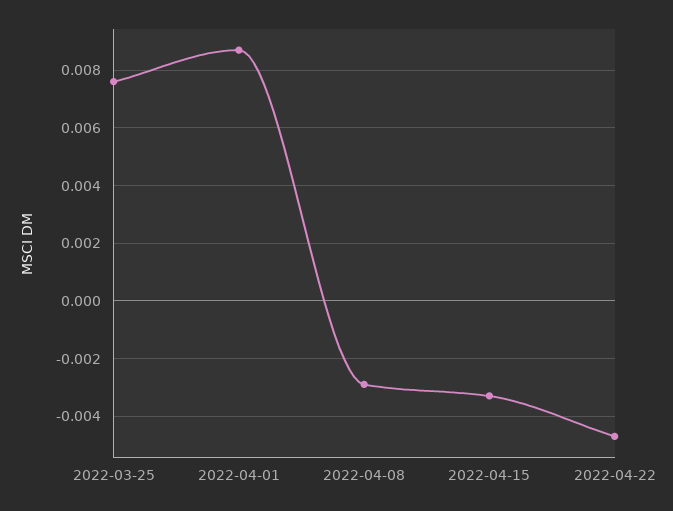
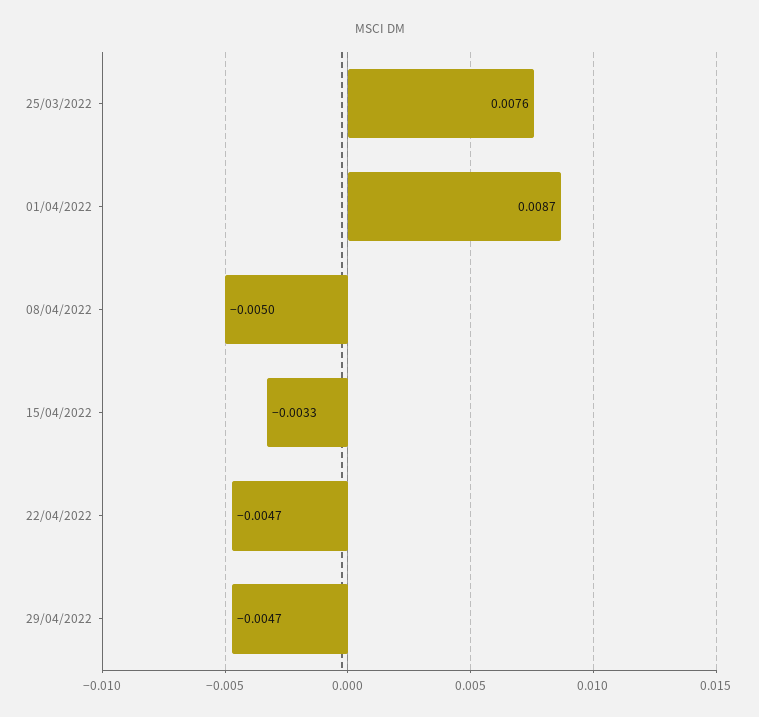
2022-04-08: -0.003 -> -0.005
29/04/2022: none -> -0.0047

